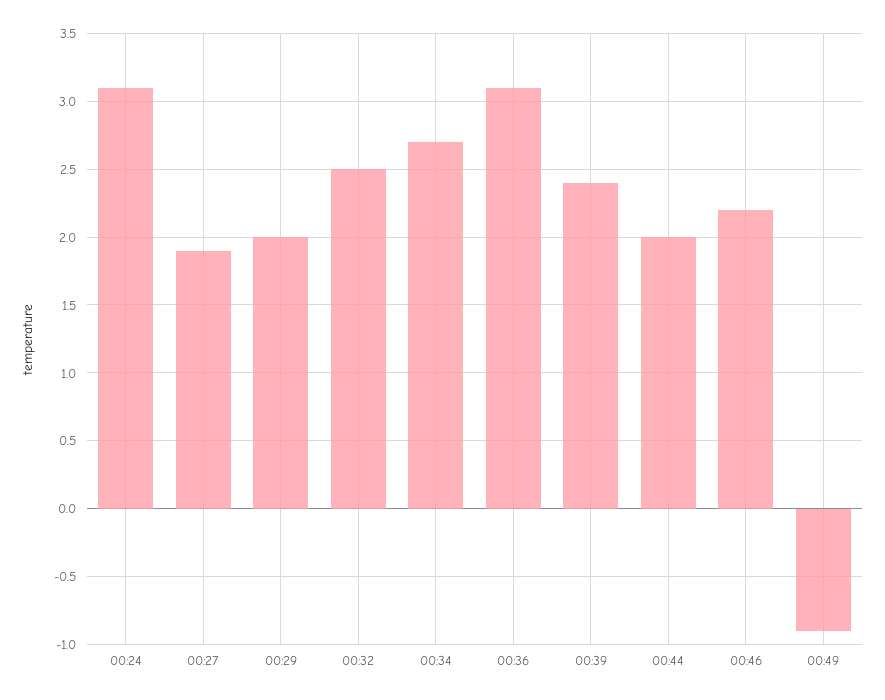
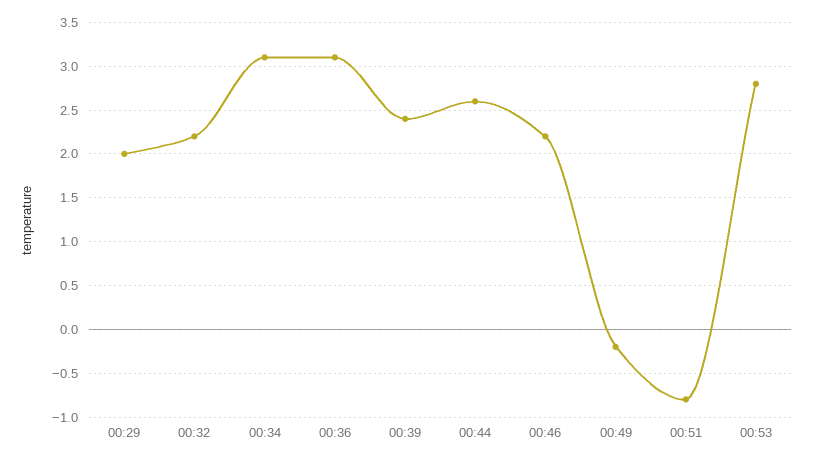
00:24: 3.1 -> none
00:27: 1.9 -> none
00:32: 2.5 -> 2.2
00:34: 2.7 -> 3.1
00:44: 2 -> 2.6
00:49: -0.9 -> -0.2
00:51: none -> -0.8
00:53: none -> 2.8

